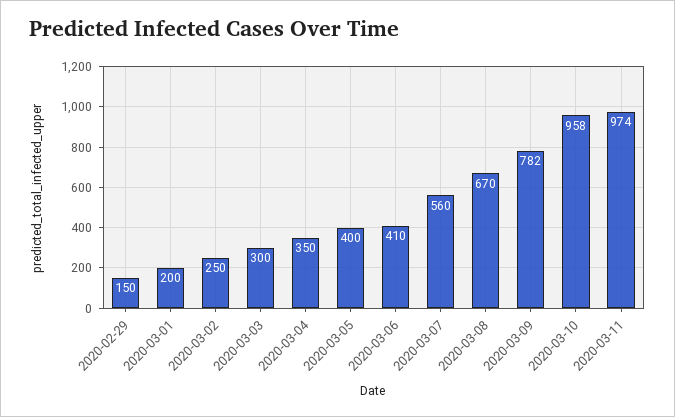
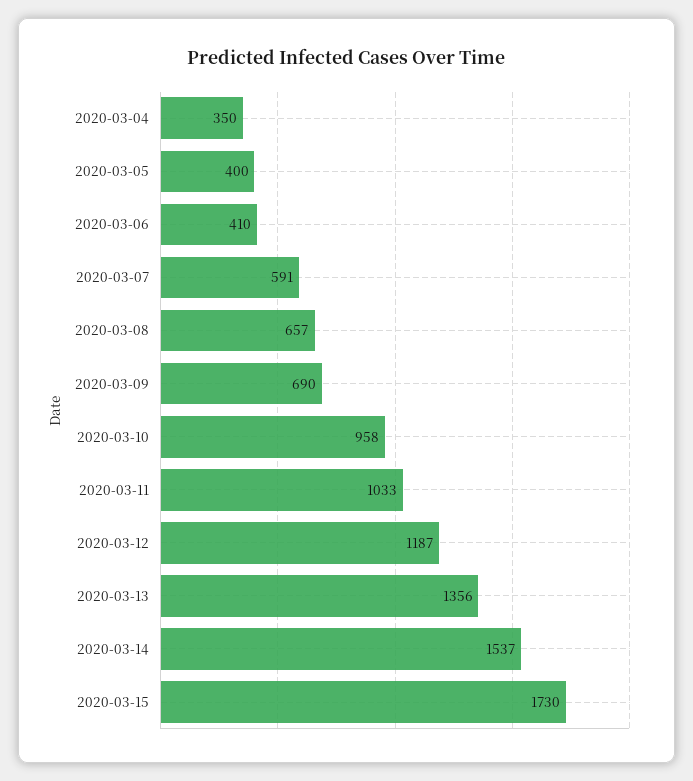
2020-02-29: 150 -> none
2020-03-01: 200 -> none
2020-03-02: 250 -> none
2020-03-03: 300 -> none
2020-03-07: 560 -> 591
2020-03-08: 670 -> 657
2020-03-09: 782 -> 690
2020-03-11: 974 -> 1033
2020-03-12: none -> 1187
2020-03-13: none -> 1356
2020-03-14: none -> 1537
2020-03-15: none -> 1730

